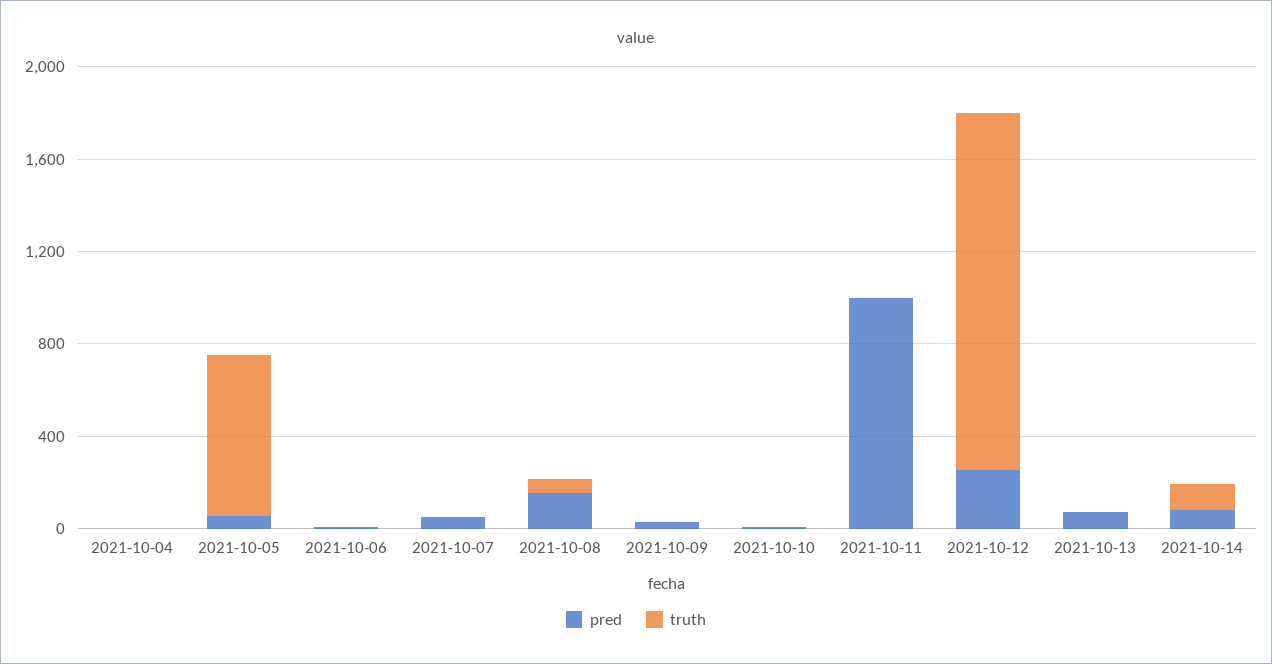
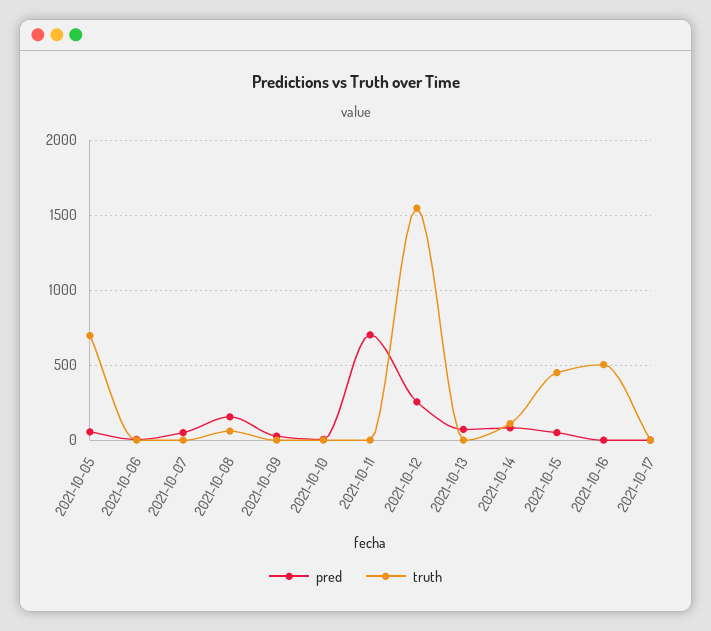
pred, 2021-10-04: 0 -> none
truth, 2021-10-04: 0 -> none
pred, 2021-10-11: 1000 -> 700
pred, 2021-10-15: none -> 50
truth, 2021-10-15: none -> 450
pred, 2021-10-16: none -> 0
truth, 2021-10-16: none -> 500
pred, 2021-10-17: none -> 0
truth, 2021-10-17: none -> 0

